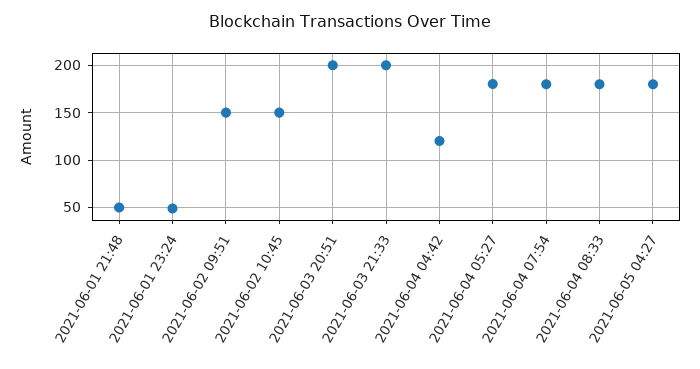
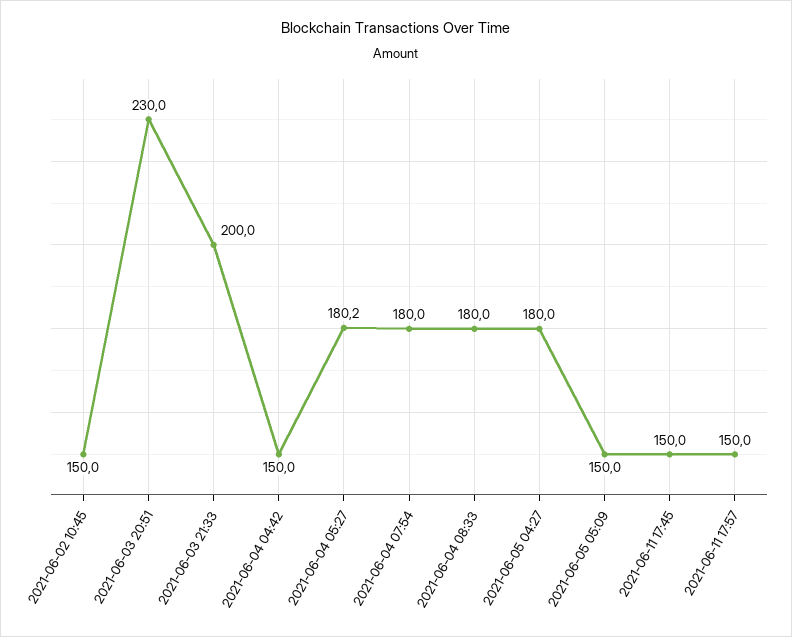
2021-06-01 21:48: 50 -> none
2021-06-01 23:24: 50 -> none
2021-06-02 09:51: 150 -> none
2021-06-03 20:51: 200 -> 230
2021-06-04 04:42: 120 -> 150
2021-06-05 05:09: none -> 150
2021-06-11 17:45: none -> 150
2021-06-11 17:57: none -> 150

